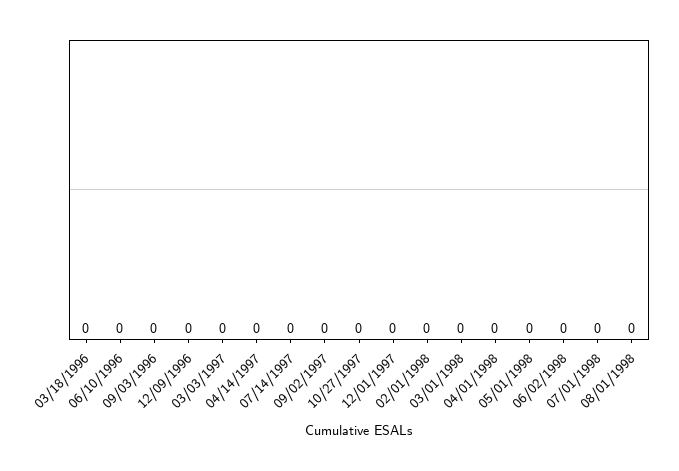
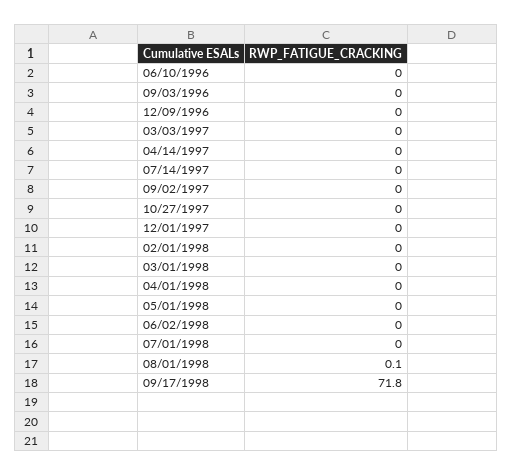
03/18/1996: 0 -> none
08/01/1998: 0 -> 0.1
09/17/1998: none -> 71.8

